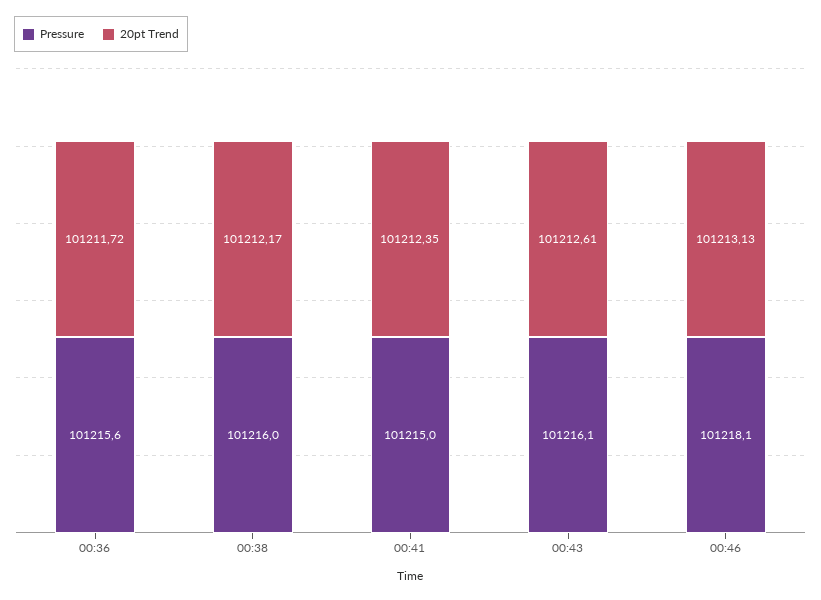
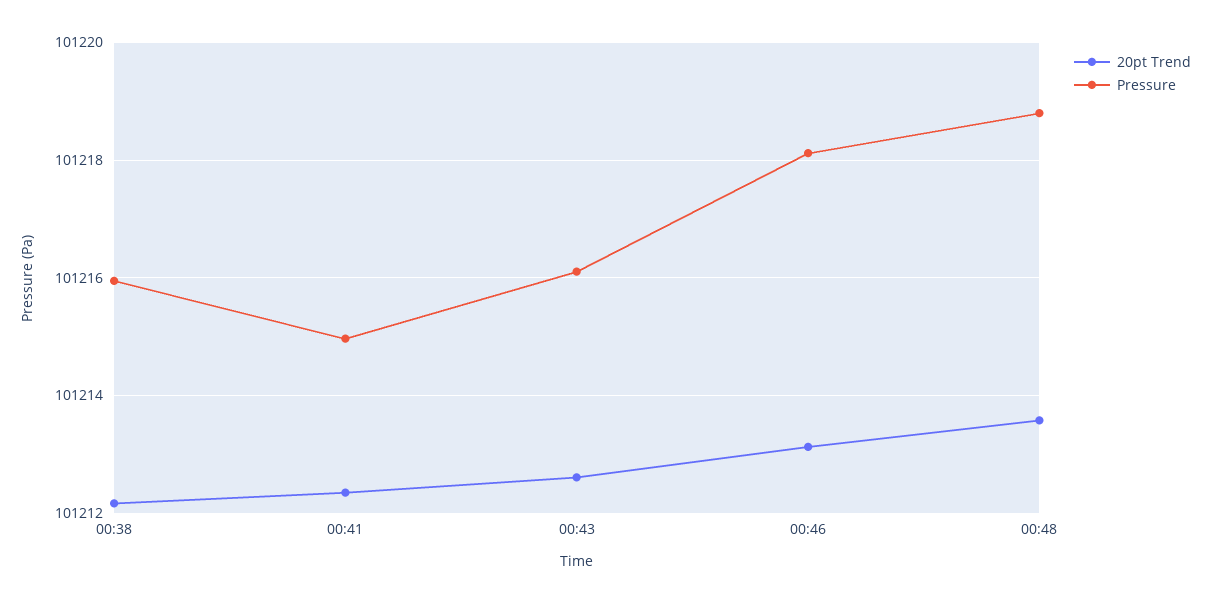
Pressure, 00:36: 101215.6 -> none
20pt Trend, 00:36: 101211.72 -> none
20pt Trend, 00:48: none -> 101213.6
Pressure, 00:48: none -> 101218.8

